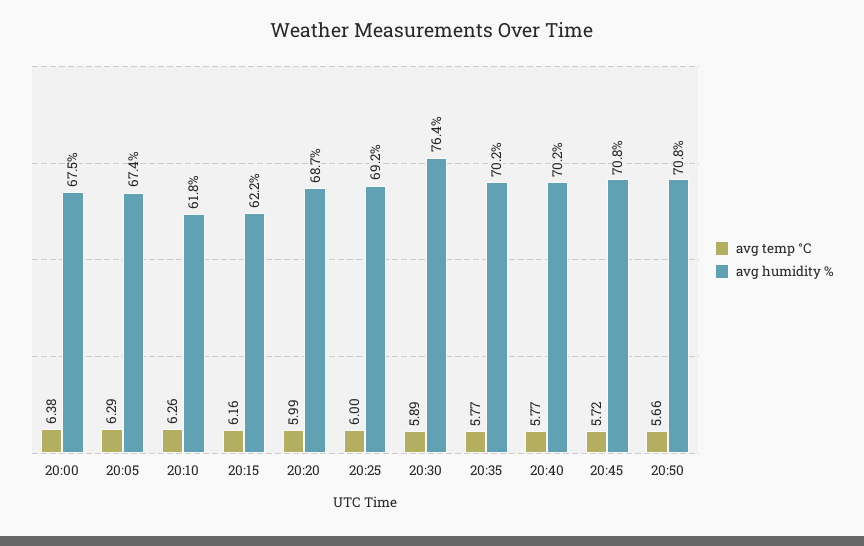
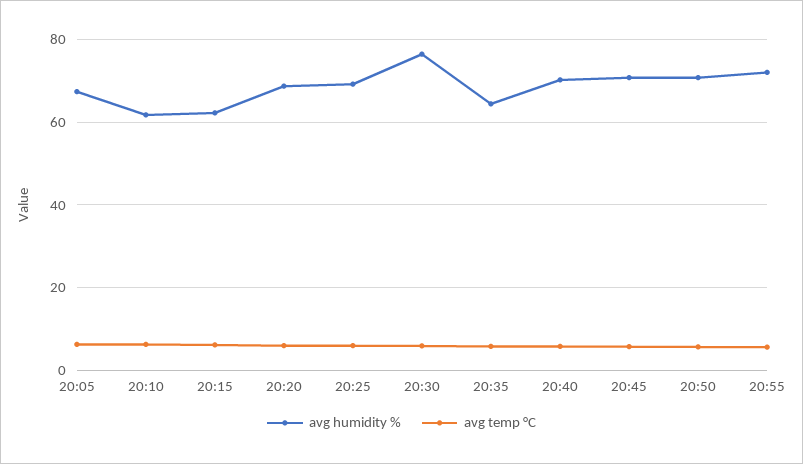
avg temp °C, 20:00: 6.38 -> none
avg humidity %, 20:00: 67.5 -> none
avg humidity %, 20:35: 70.2 -> 64
avg humidity %, 20:55: none -> 72
avg temp °C, 20:55: none -> 6

